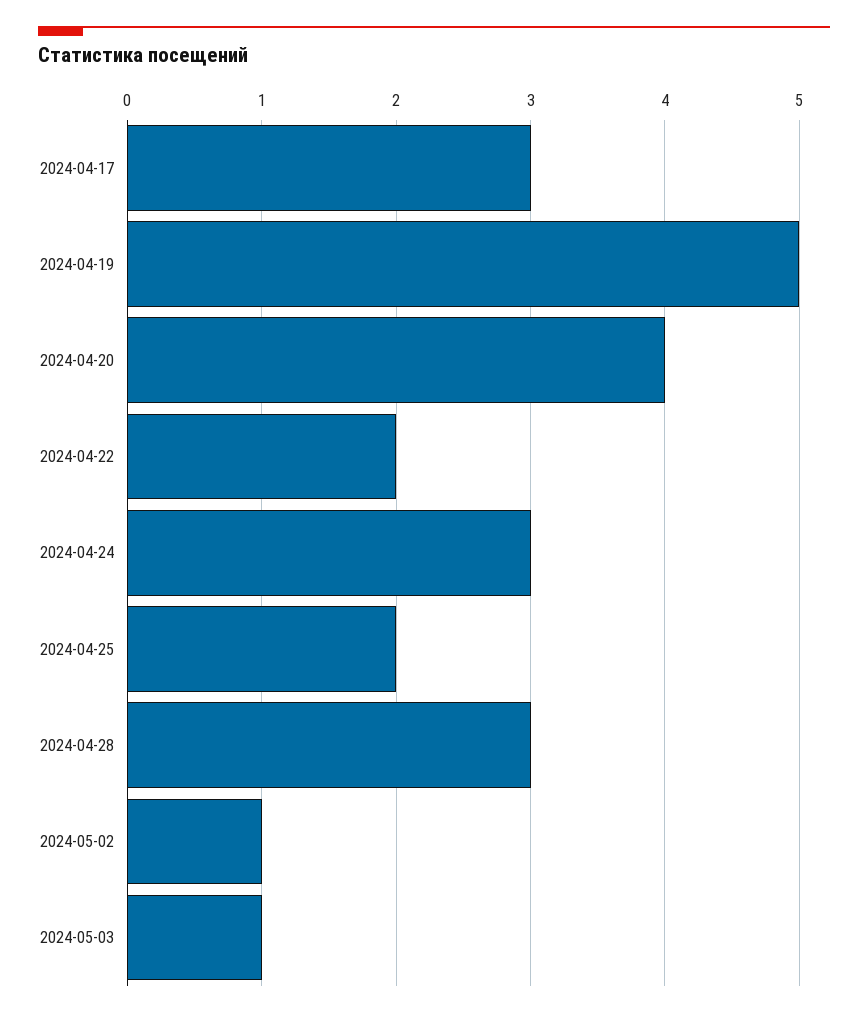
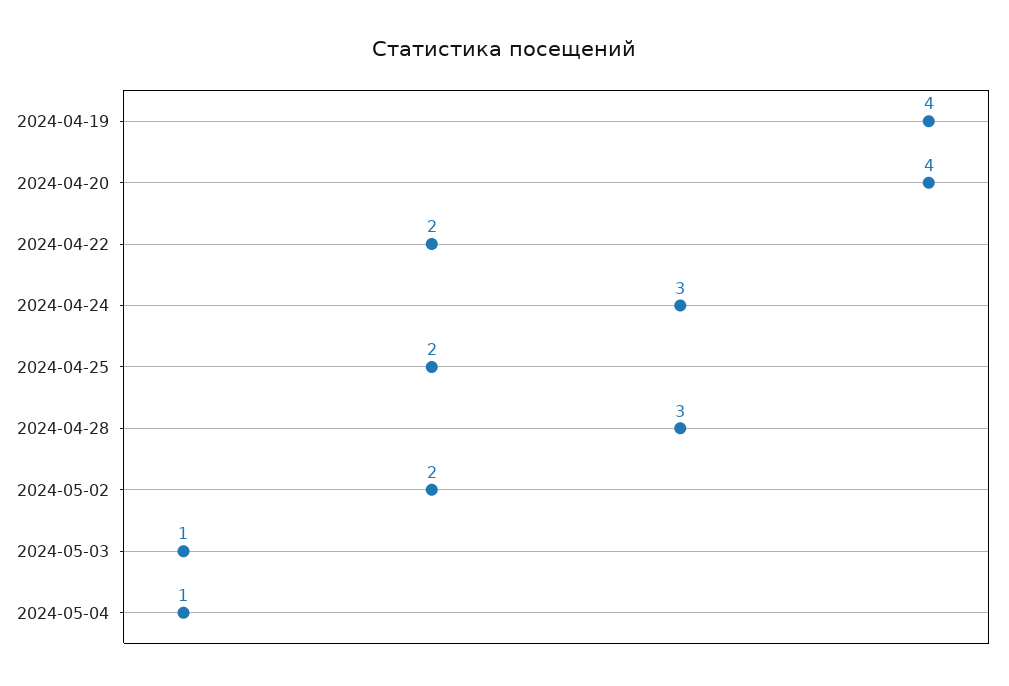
2024-04-17: 3 -> none
2024-04-19: 5 -> 4
2024-05-02: 1 -> 2
2024-05-04: none -> 1

